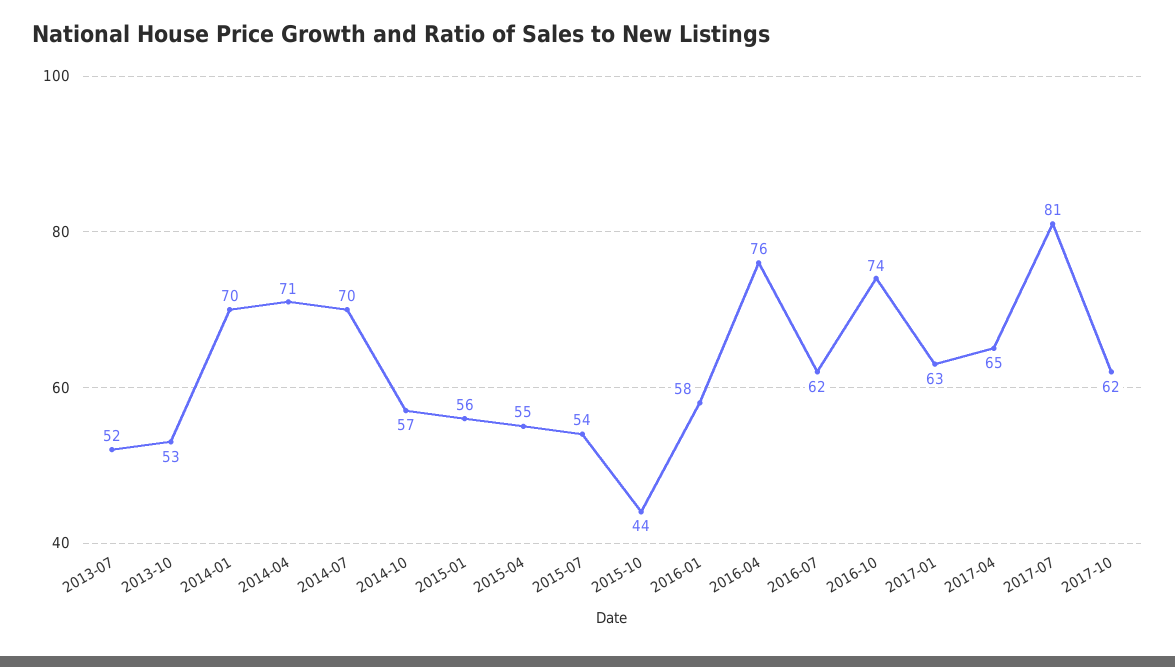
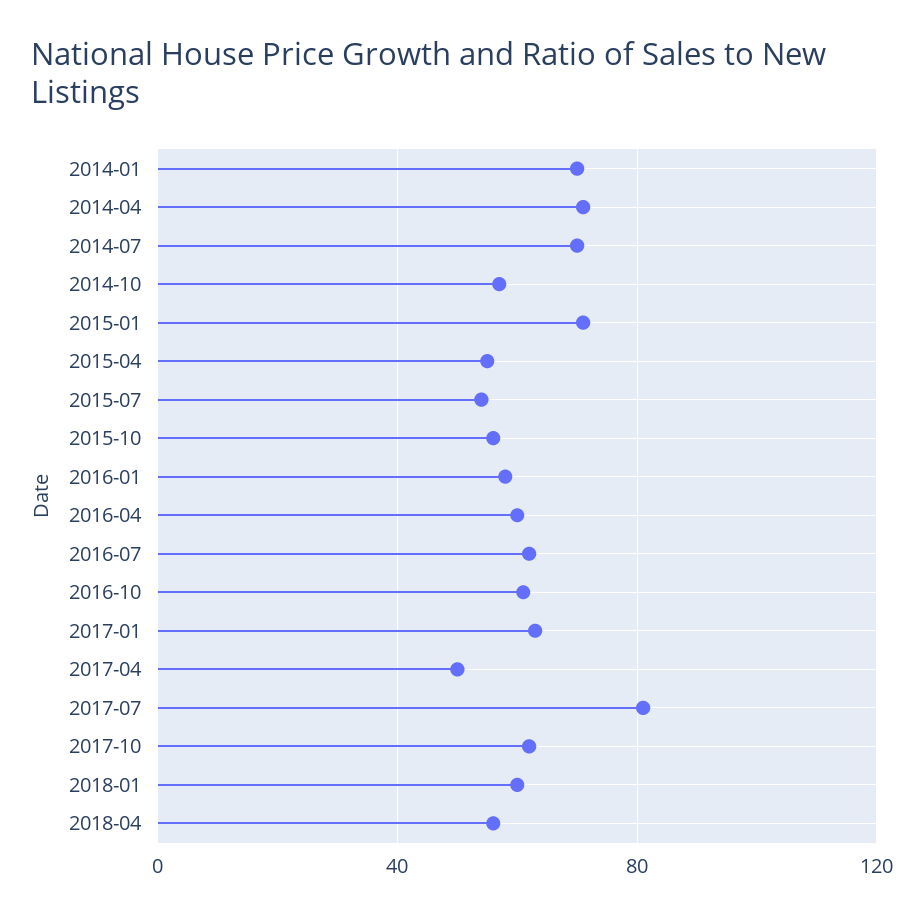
2013-07: 52 -> none
2013-10: 53 -> none
2015-01: 56 -> 70
2015-10: 44 -> 55
2016-04: 76 -> 60
2016-10: 74 -> 60
2017-04: 65 -> 50
2018-01: none -> 60
2018-04: none -> 55

